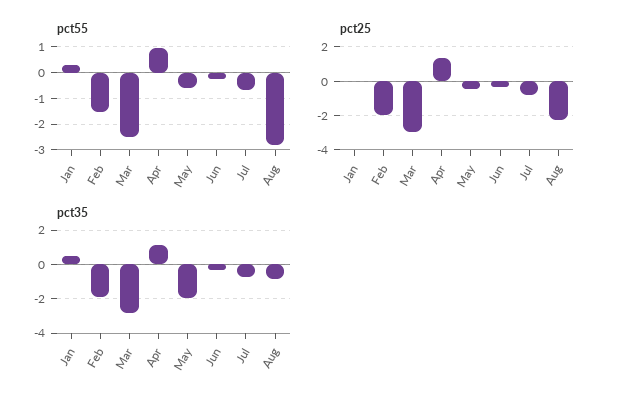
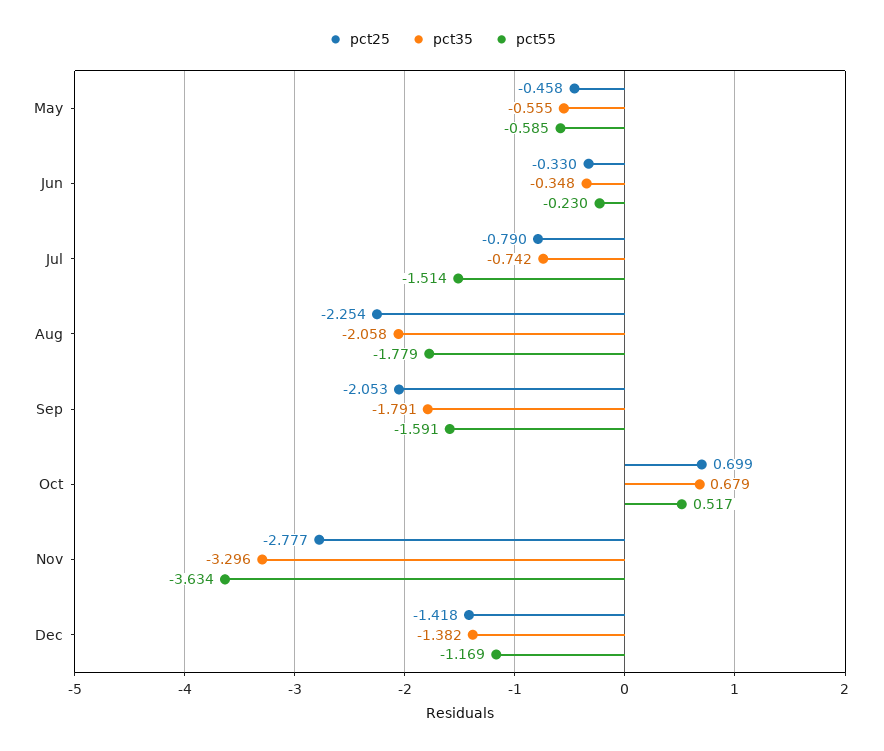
pct55, Jan: 0.25 -> none
pct55, Feb: -1.5 -> none
pct55, Mar: -2.5 -> none
pct55, Apr: 1 -> none
pct55, Jul: -0.75 -> -1.514
pct55, Aug: -2.75 -> -1.779
pct25, Jan: 0 -> none
pct25, Feb: -2 -> none
pct25, Mar: -3 -> none
pct25, Apr: 1.5 -> none
pct35, Jan: 0.5 -> none
pct35, Feb: -2 -> none
pct35, Mar: -3 -> none
pct35, Apr: 1 -> none
pct35, May: -2 -> -0.555
pct35, Aug: -1 -> -2.058
pct25, Sep: none -> -2.053
pct35, Sep: none -> -1.791
pct55, Sep: none -> -1.591
pct25, Oct: none -> 0.699
pct35, Oct: none -> 0.679
pct55, Oct: none -> 0.517
pct25, Nov: none -> -2.777
pct35, Nov: none -> -3.296
pct55, Nov: none -> -3.634
pct25, Dec: none -> -1.418
pct35, Dec: none -> -1.382
pct55, Dec: none -> -1.169

